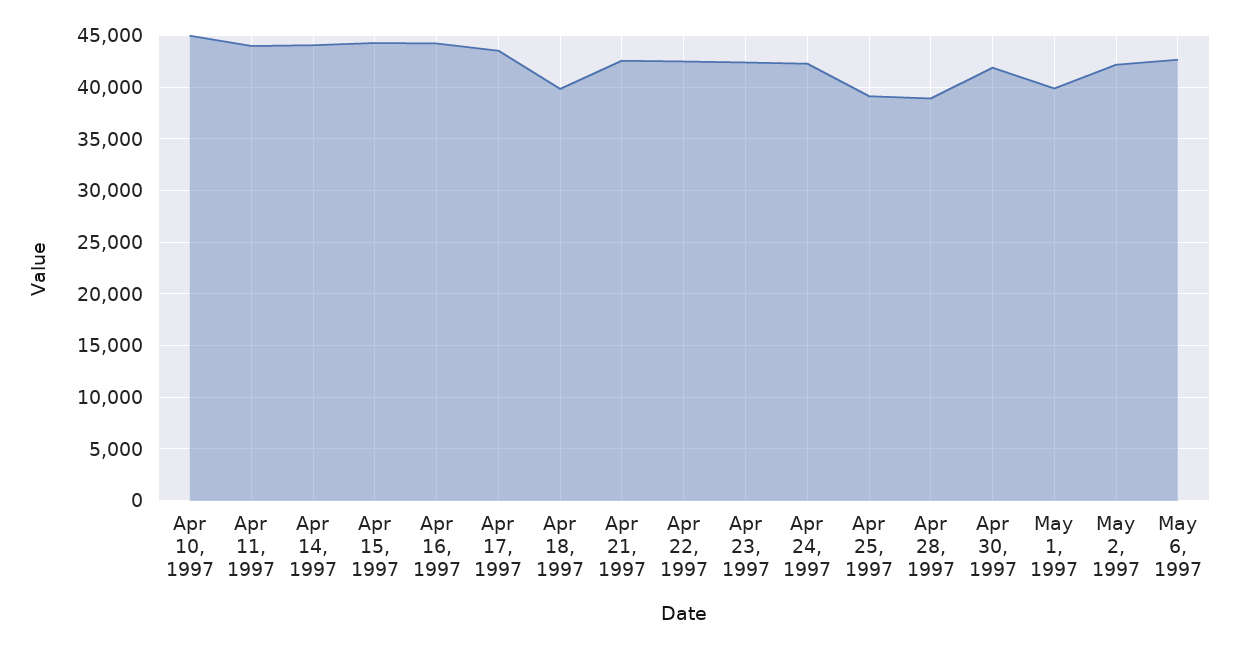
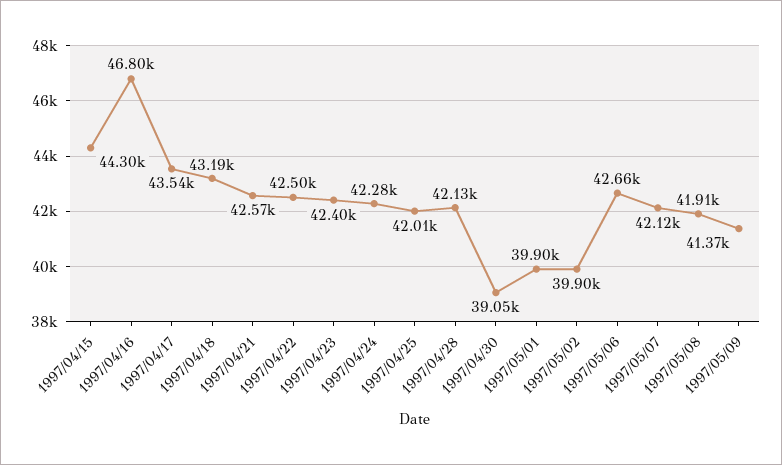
Apr 10, 1997: 45000 -> none
Apr 11, 1997: 44000 -> none
Apr 14, 1997: 44000 -> none
Apr 16, 1997: 44000 -> 46800
Apr 18, 1997: 40000 -> 43190
Apr 25, 1997: 39000 -> 42010
Apr 28, 1997: 39000 -> 42130
Apr 30, 1997: 42000 -> 39050
May 2, 1997: 42000 -> 39900
1997/05/07: none -> 42120
1997/05/08: none -> 41910
1997/05/09: none -> 41370

